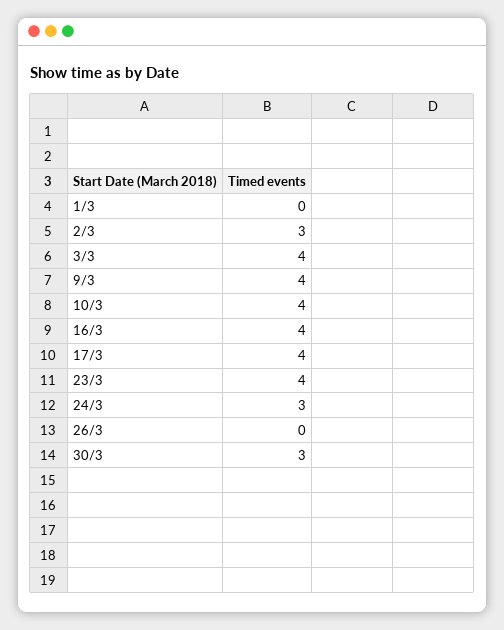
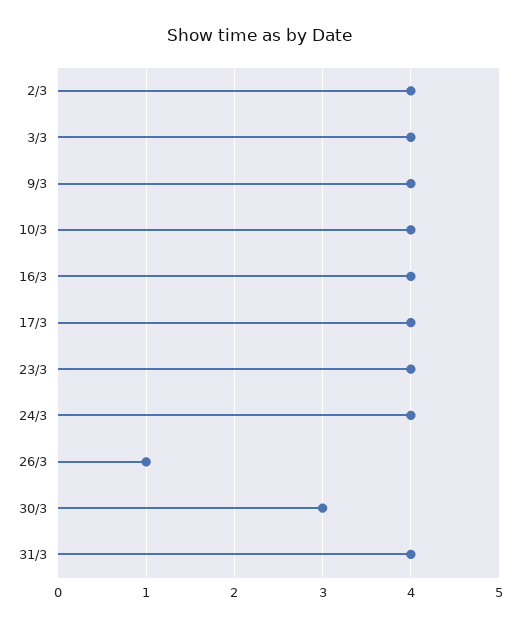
1/3: 0 -> none
2/3: 3 -> 4
24/3: 3 -> 4
26/3: 0 -> 1
31/3: none -> 4

